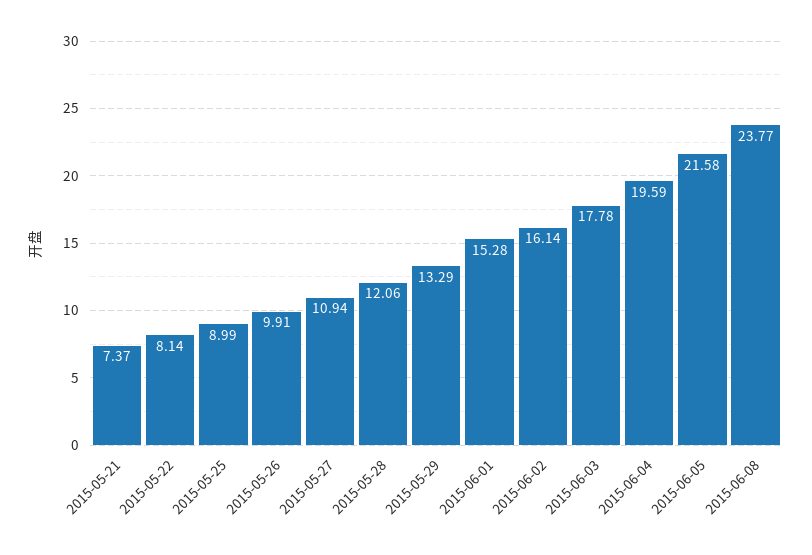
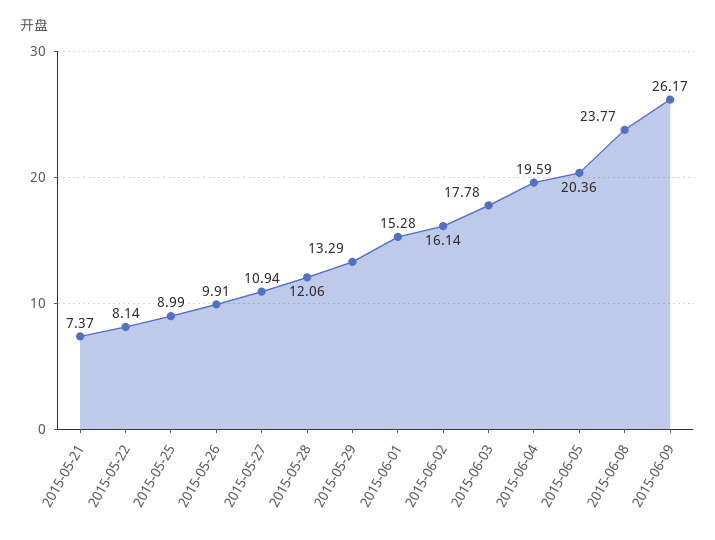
2015-06-05: 21.58 -> 20.36
2015-06-09: none -> 26.17

